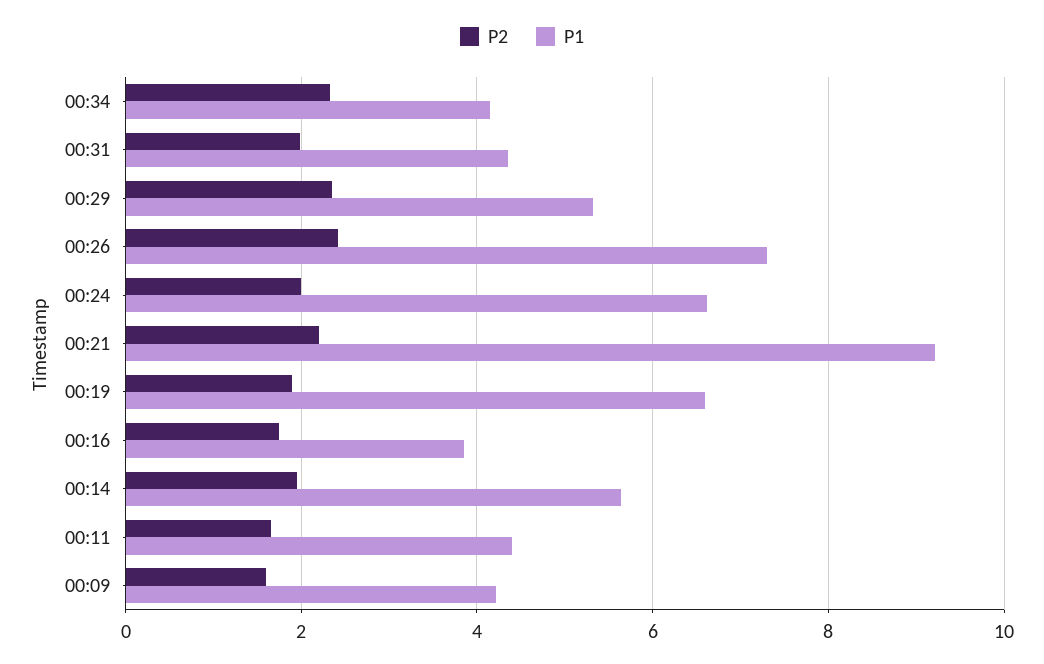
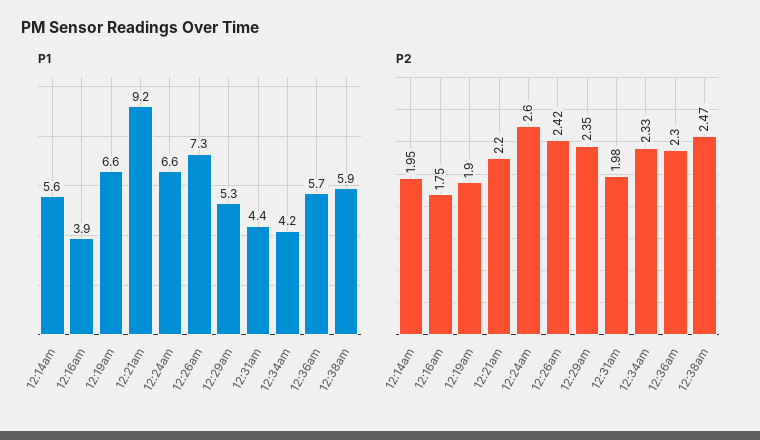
P2, 00:24: 2 -> 2.6
P2, 00:11: 1.6 -> none
P1, 00:11: 4.4 -> none
P2, 00:09: 1.6 -> none
P1, 00:09: 4.2 -> none
P1, 12:36am: none -> 5.7
P1, 12:38am: none -> 5.9
P2, 12:36am: none -> 2.3
P2, 12:38am: none -> 2.47

